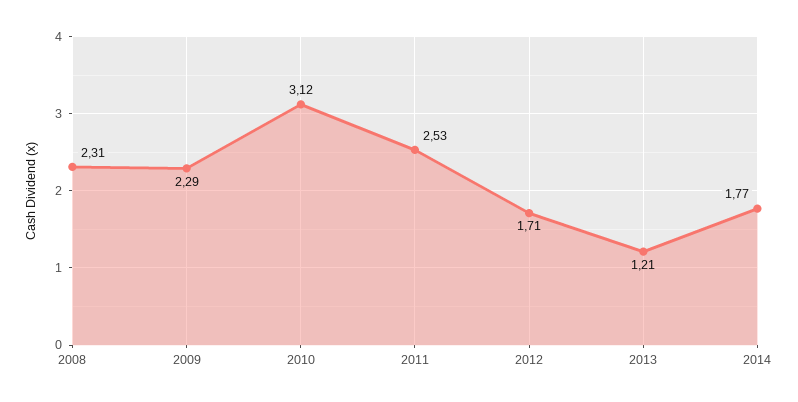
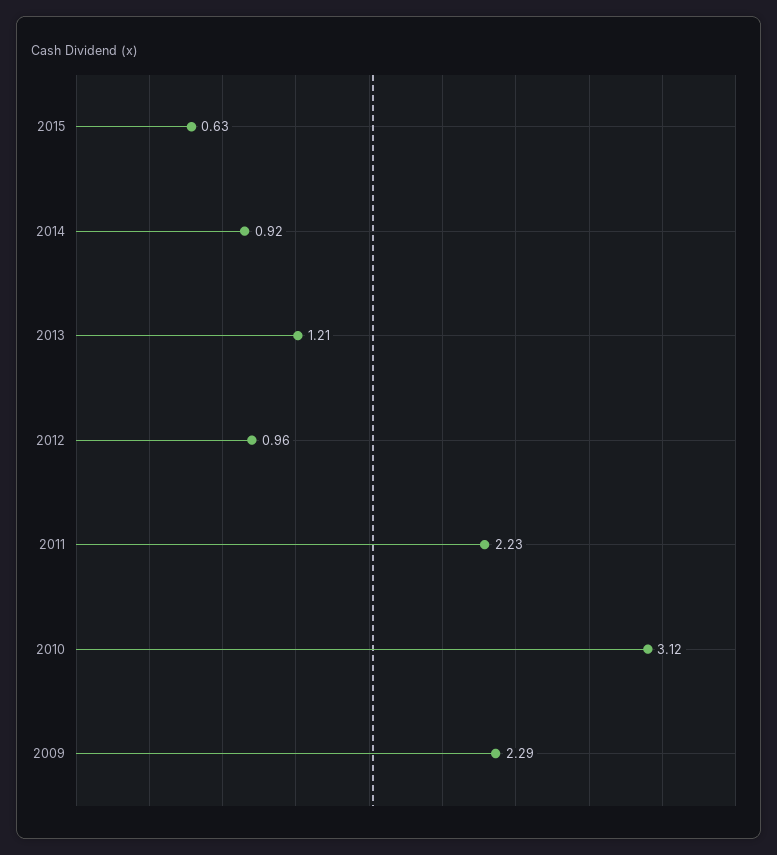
2008: 2.31 -> none
2011: 2.53 -> 2.23
2012: 1.71 -> 0.96
2014: 1.77 -> 0.92
2015: none -> 0.63

